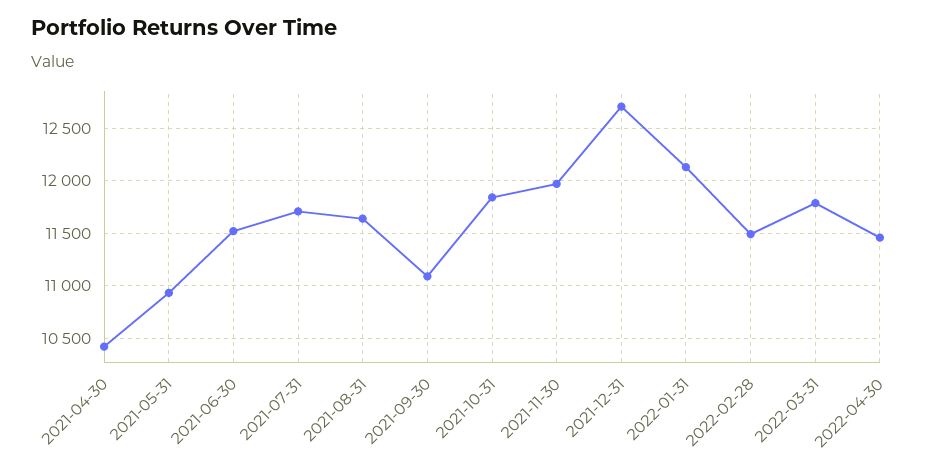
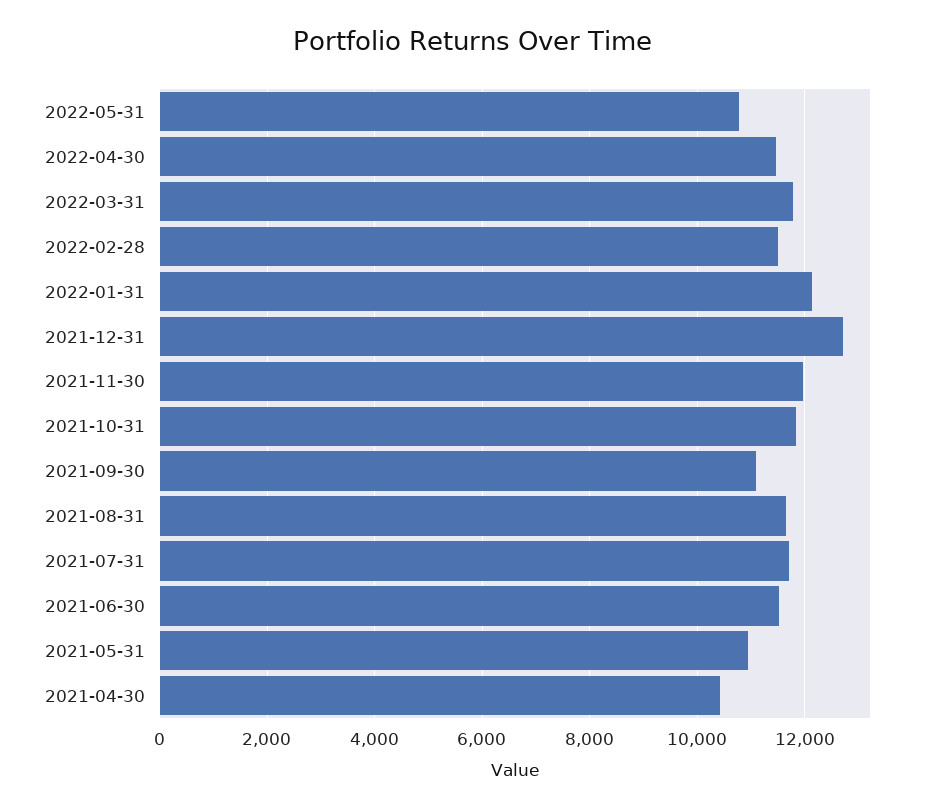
2022-05-31: none -> 10800

